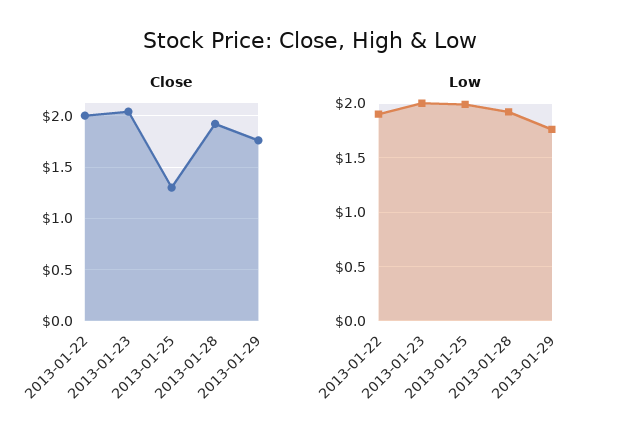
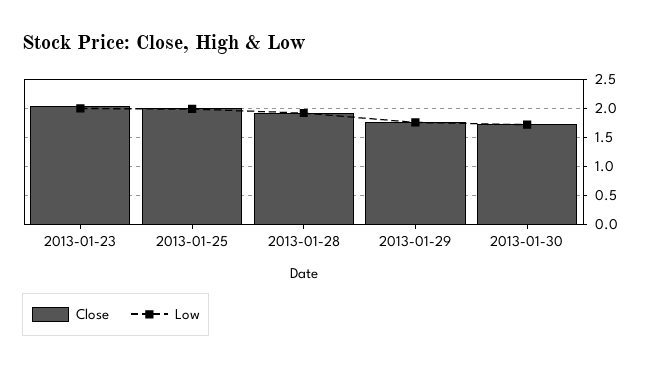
Close, 2013-01-22: 2 -> none
Close, 2013-01-25: 1.3 -> 2
Low, 2013-01-22: 1.9 -> none
Close, 2013-01-30: none -> 1.75
Low, 2013-01-30: none -> 1.75

